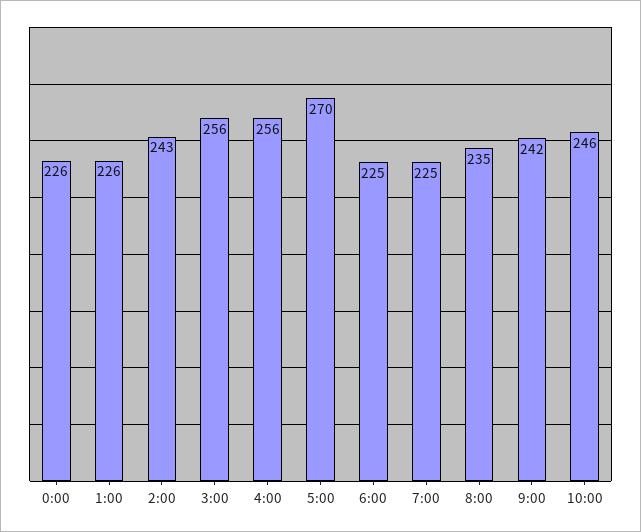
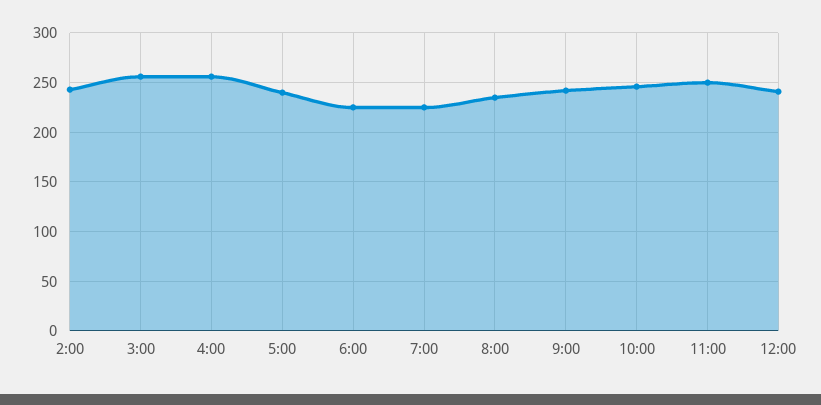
0:00: 226 -> none
1:00: 226 -> none
5:00: 270 -> 240
11:00: none -> 250
12:00: none -> 240

